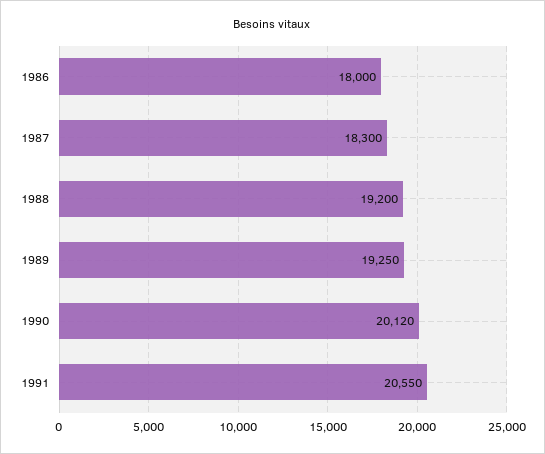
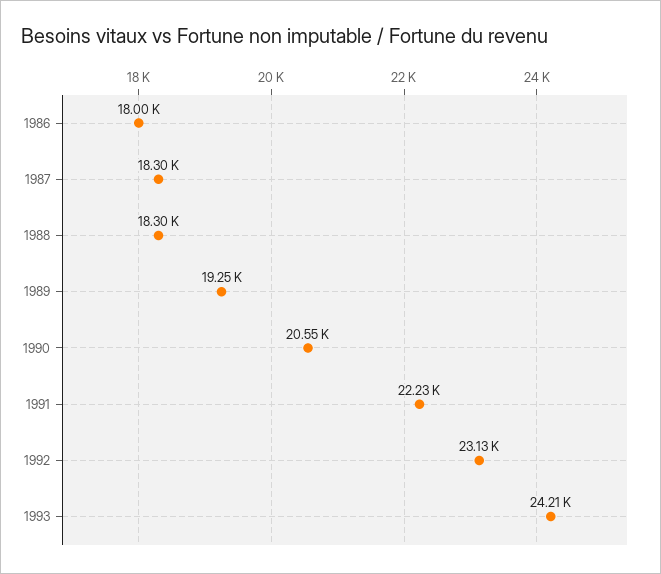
1988: 19200 -> 18300
1990: 20120 -> 20550
1991: 20550 -> 22230
1992: none -> 23130
1993: none -> 24210

